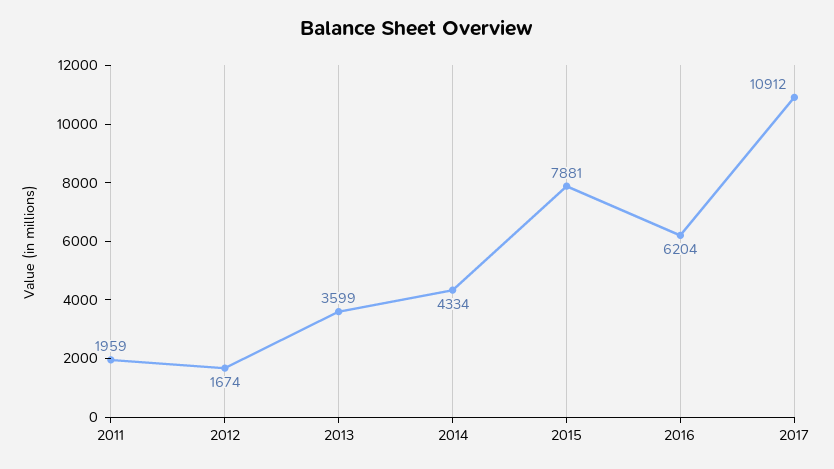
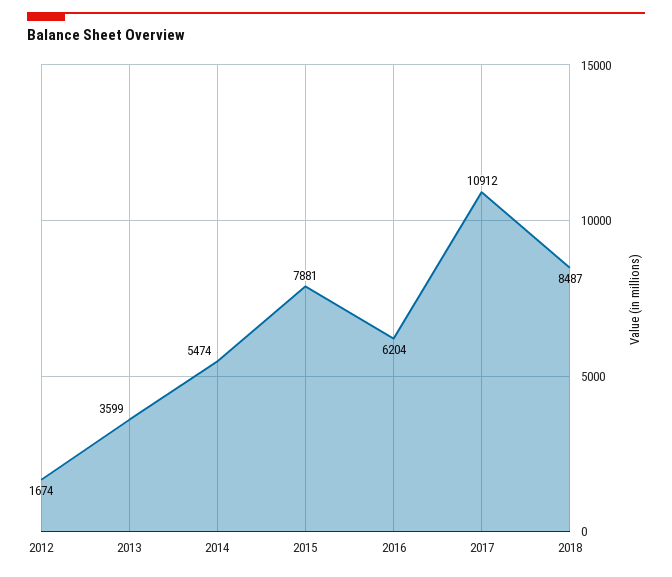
2011: 1959 -> none
2014: 4334 -> 5474
2018: none -> 8487

